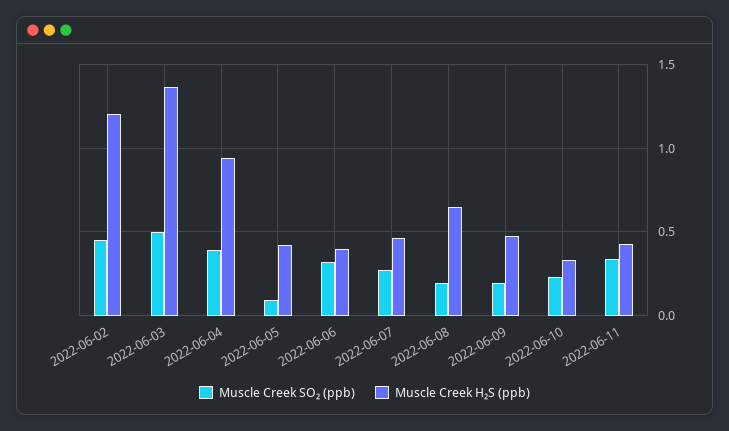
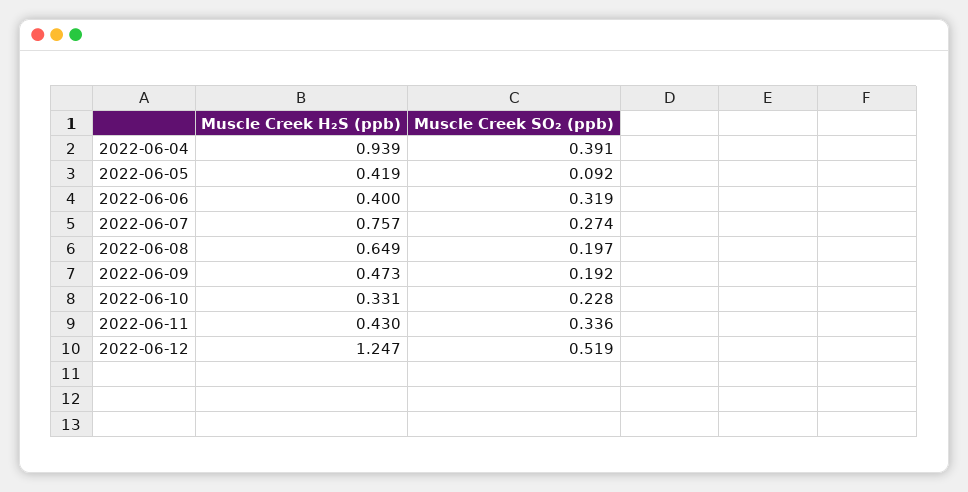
Muscle Creek SO₂ (ppb), 2022-06-02: 0.45 -> none
Muscle Creek H₂S (ppb), 2022-06-02: 1.2 -> none
Muscle Creek SO₂ (ppb), 2022-06-03: 0.5 -> none
Muscle Creek H₂S (ppb), 2022-06-03: 1.35 -> none
Muscle Creek H₂S (ppb), 2022-06-07: 0.45 -> 0.757
Muscle Creek H₂S (ppb), 2022-06-12: none -> 1.247
Muscle Creek SO₂ (ppb), 2022-06-12: none -> 0.519

